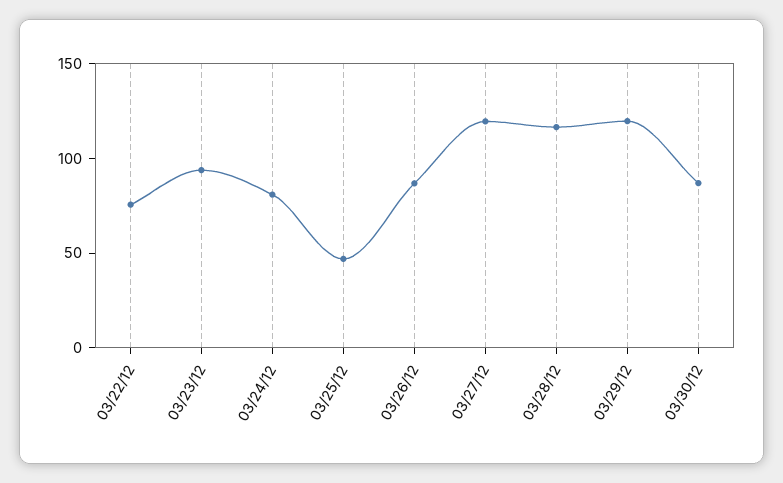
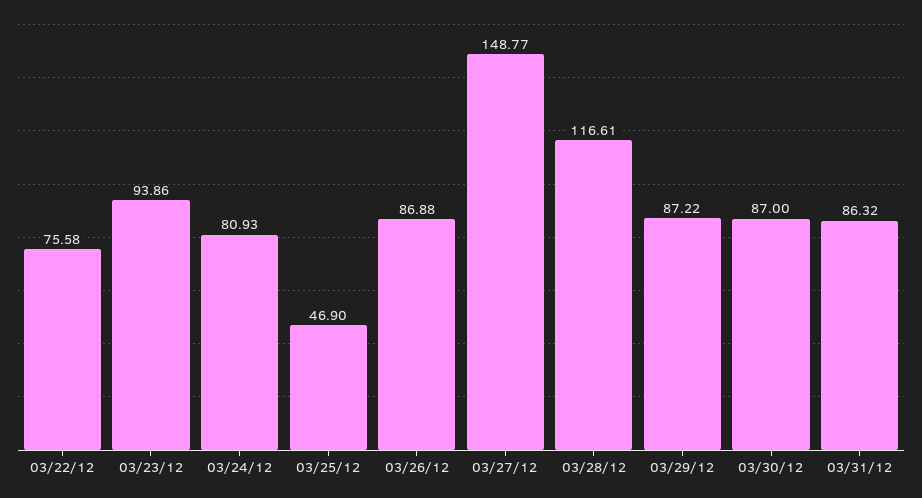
03/27/12: 120 -> 148.77
03/29/12: 120 -> 87.22
03/31/12: none -> 86.32

